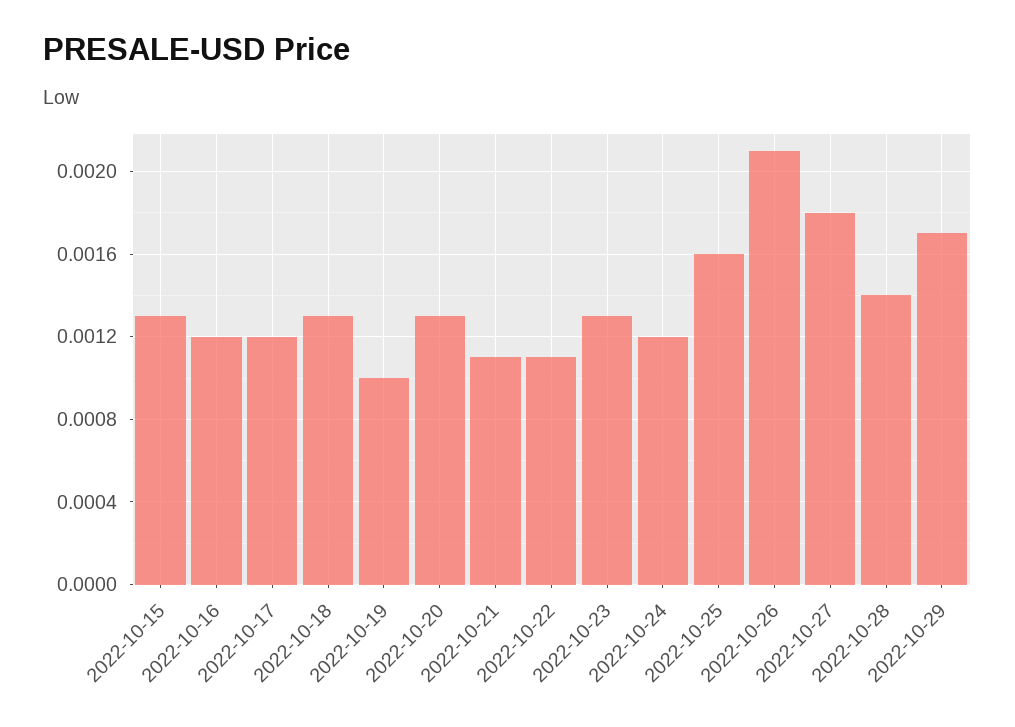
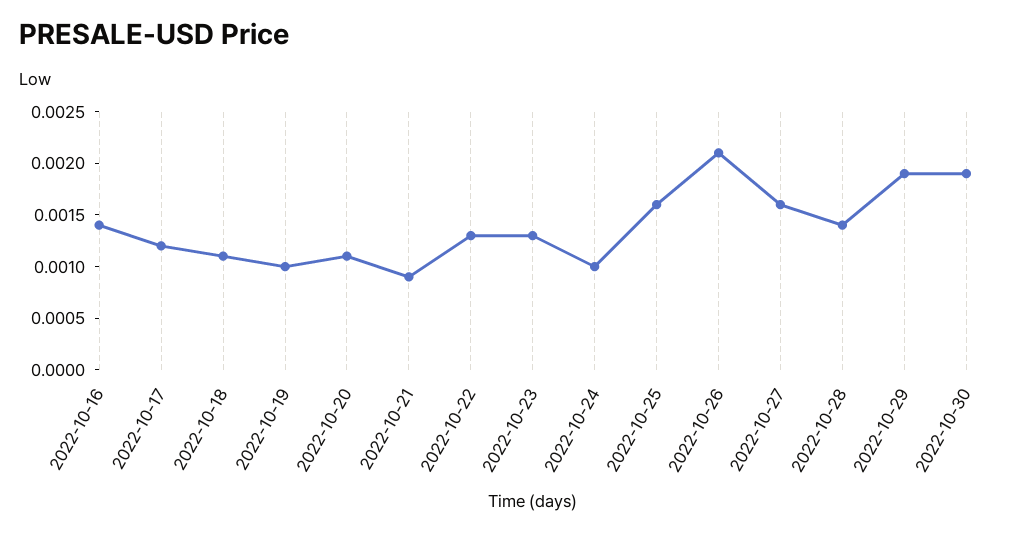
2022-10-15: 0.0013 -> none
2022-10-16: 0.0012 -> 0.0014
2022-10-18: 0.0013 -> 0.0011
2022-10-20: 0.0013 -> 0.0011
2022-10-21: 0.0011 -> 0.0009
2022-10-22: 0.0011 -> 0.0013
2022-10-24: 0.0012 -> 0.001
2022-10-27: 0.0018 -> 0.0016
2022-10-29: 0.0017 -> 0.0019
2022-10-30: none -> 0.0019

